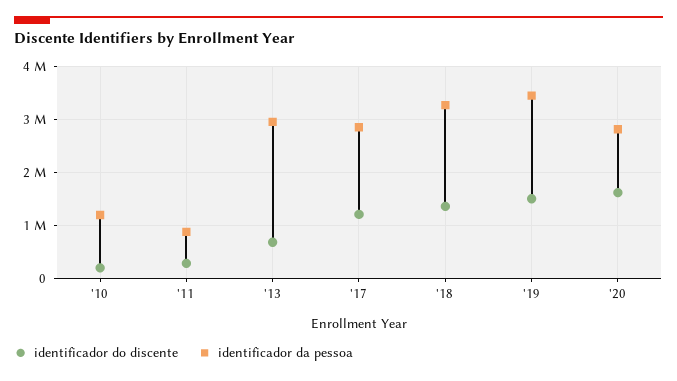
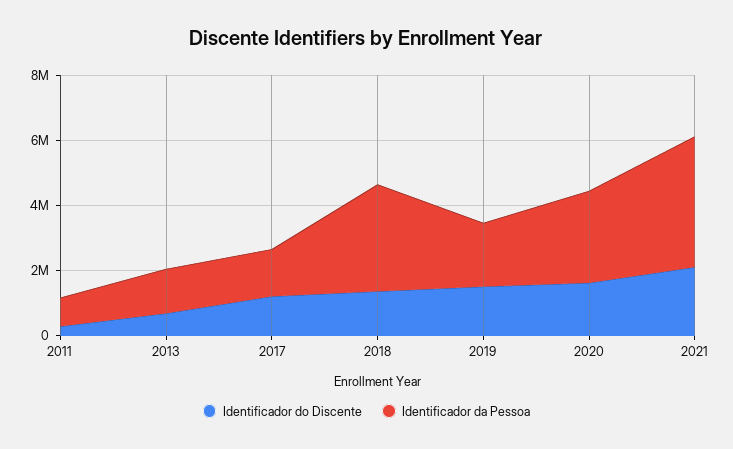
identificador do discente, '10: 200000 -> none
identificador da pessoa, '10: 1200000 -> none
identificador da pessoa, '13: 3000000 -> 1500000
identificador da pessoa, '17: 2800000 -> 1500000
identificador da pessoa, '19: 3400000 -> 2000000
identificador do discente, 2021: none -> 2000000
identificador da pessoa, 2021: none -> 4000000

